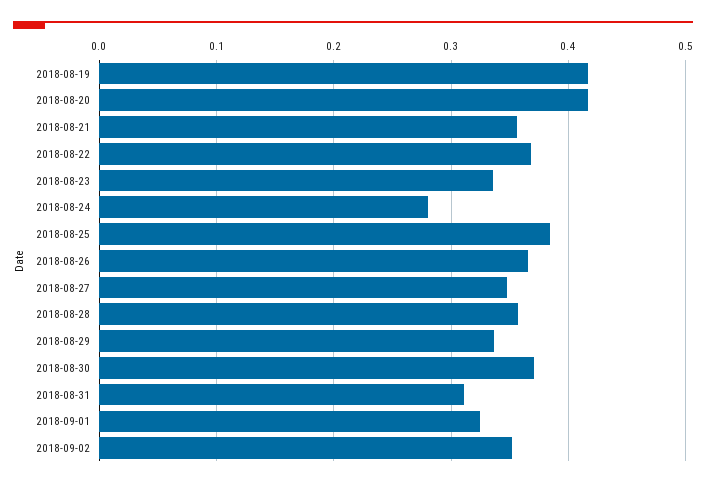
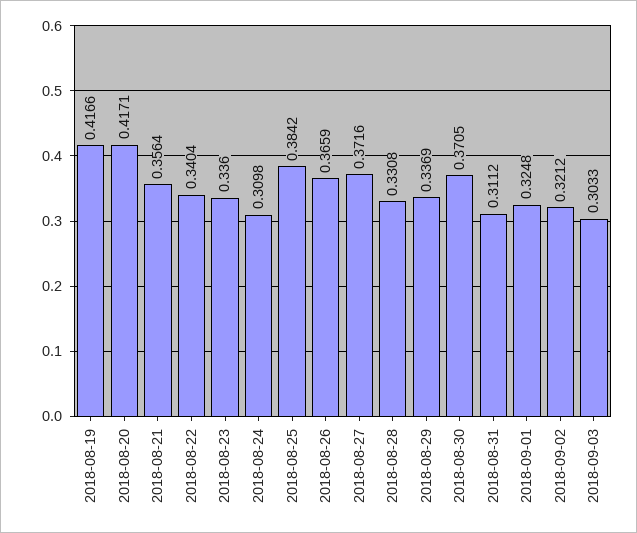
2018-08-22: 0.37 -> 0.3404
2018-08-24: 0.28 -> 0.3098
2018-08-27: 0.35 -> 0.3716
2018-08-28: 0.36 -> 0.3308
2018-09-02: 0.35 -> 0.3212
2018-09-03: none -> 0.3033

